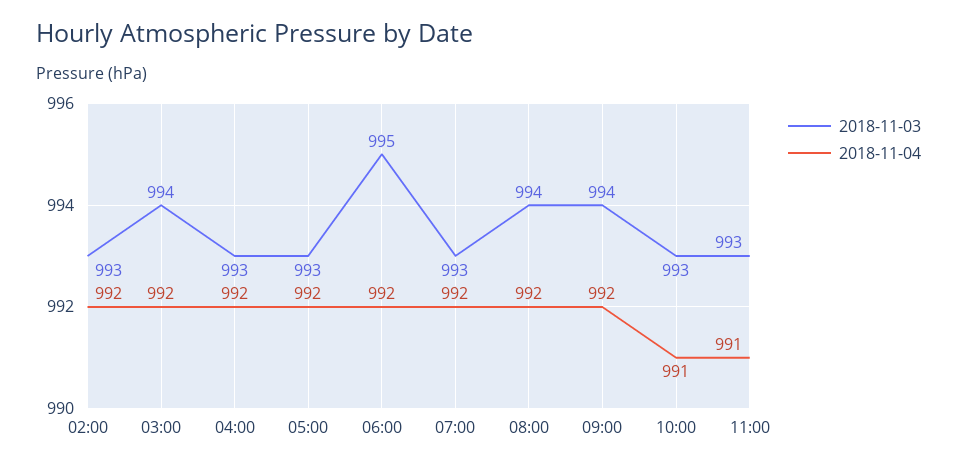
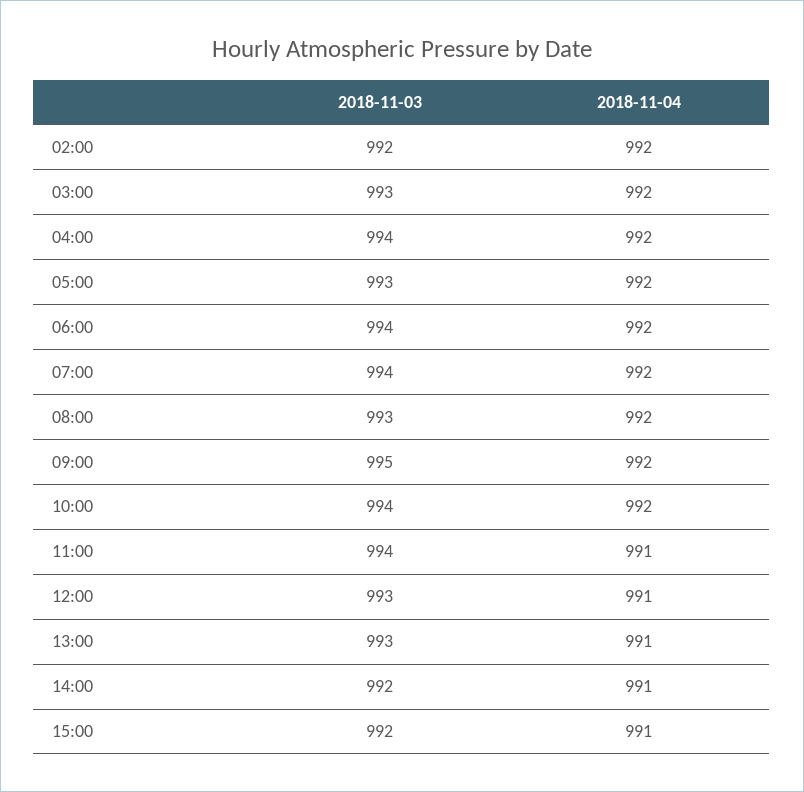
2018-11-03, 02:00: 993 -> 992
2018-11-03, 03:00: 994 -> 993
2018-11-03, 04:00: 993 -> 994
2018-11-03, 06:00: 995 -> 994
2018-11-03, 07:00: 993 -> 994
2018-11-03, 08:00: 994 -> 993
2018-11-03, 09:00: 994 -> 995
2018-11-03, 10:00: 993 -> 994
2018-11-04, 10:00: 991 -> 992
2018-11-03, 11:00: 993 -> 994
2018-11-03, 12:00: none -> 993
2018-11-04, 12:00: none -> 991
2018-11-03, 13:00: none -> 993
2018-11-04, 13:00: none -> 991
2018-11-03, 14:00: none -> 992
2018-11-04, 14:00: none -> 991
2018-11-03, 15:00: none -> 992
2018-11-04, 15:00: none -> 991

